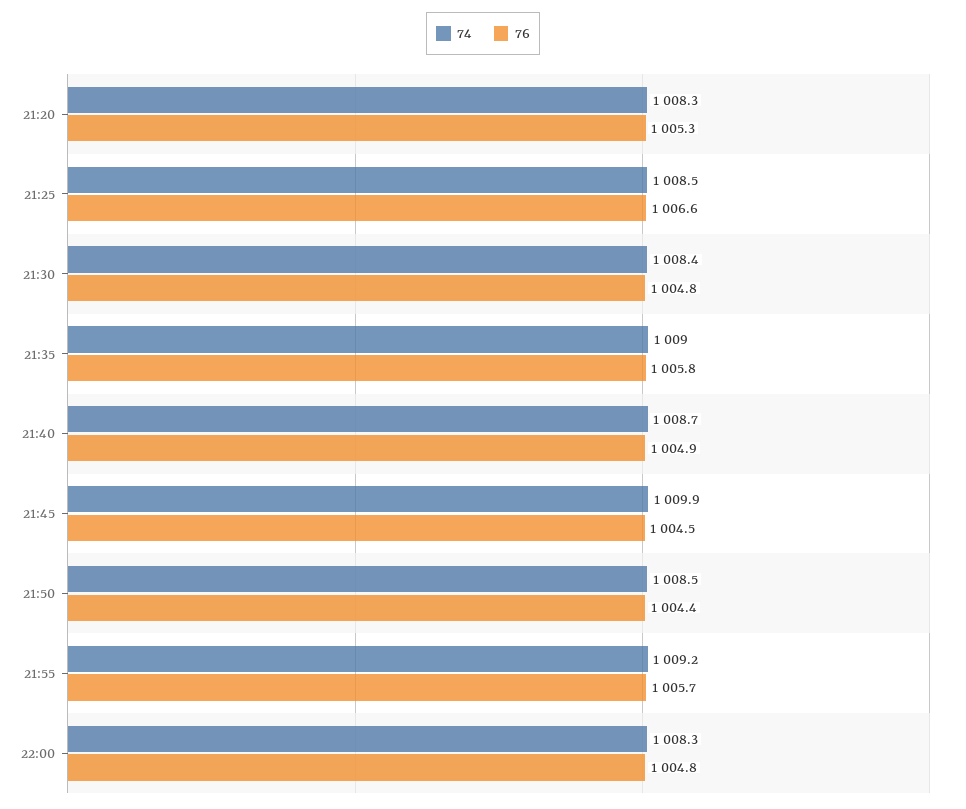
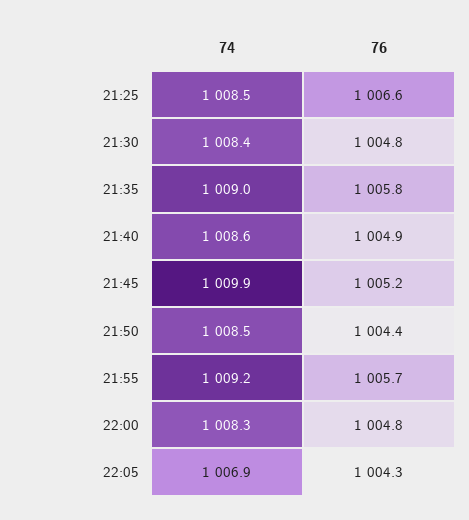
74, 21:20: 1008.3 -> none
76, 21:20: 1005.3 -> none
74, 21:40: 1008.7 -> 1008.6
76, 21:45: 1004.5 -> 1005.2
74, 22:05: none -> 1006.9
76, 22:05: none -> 1004.3

